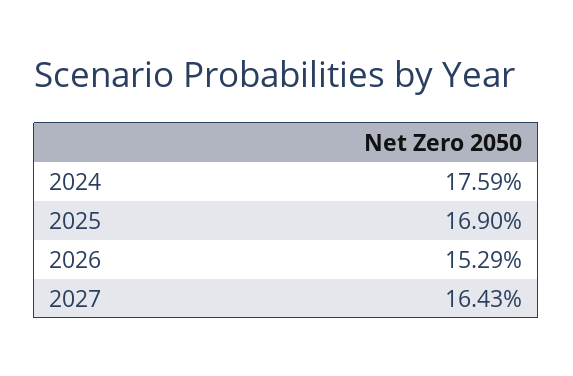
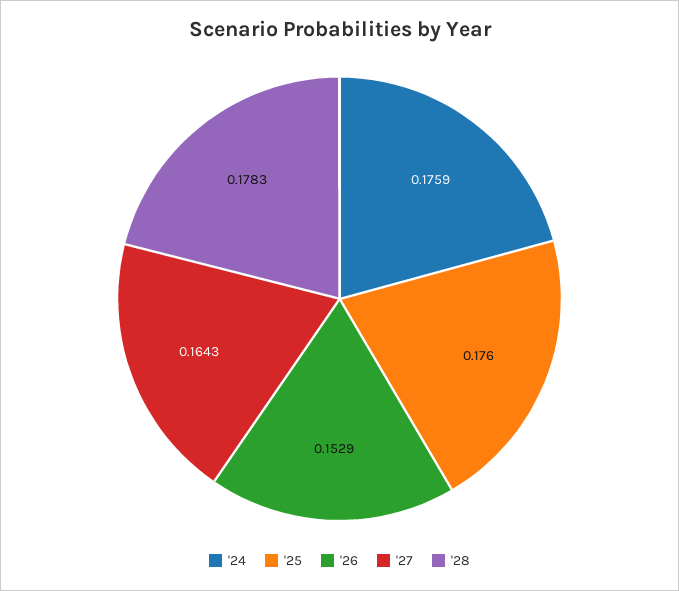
2025: 0.169 -> 0.176
'28: none -> 0.1783

